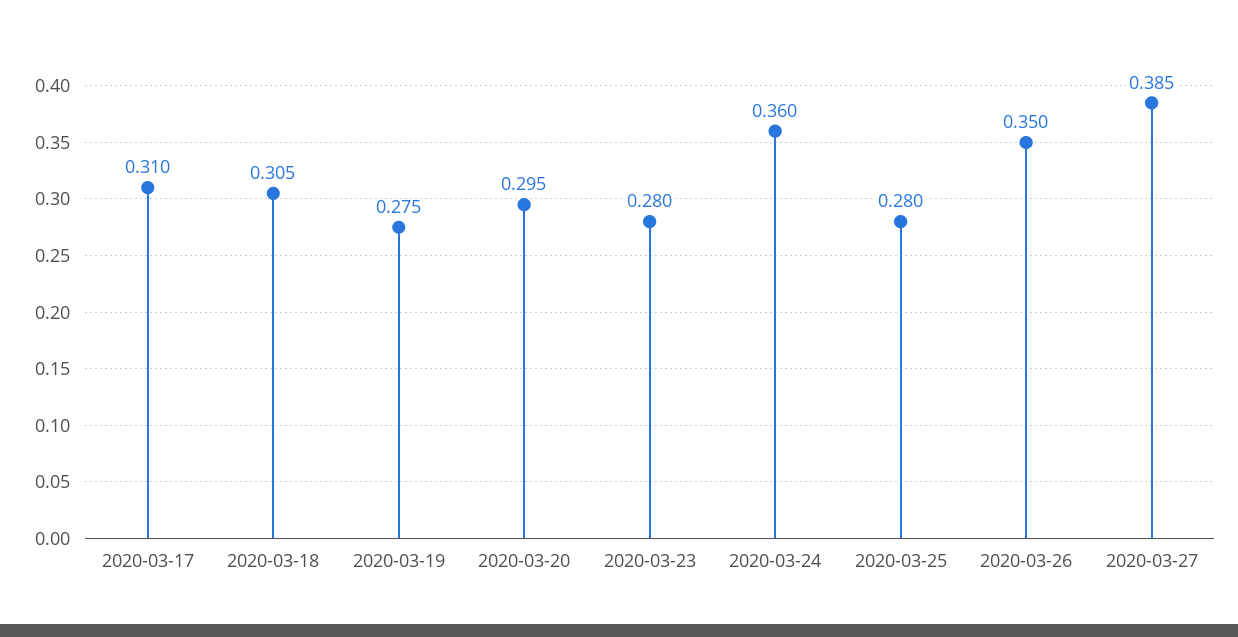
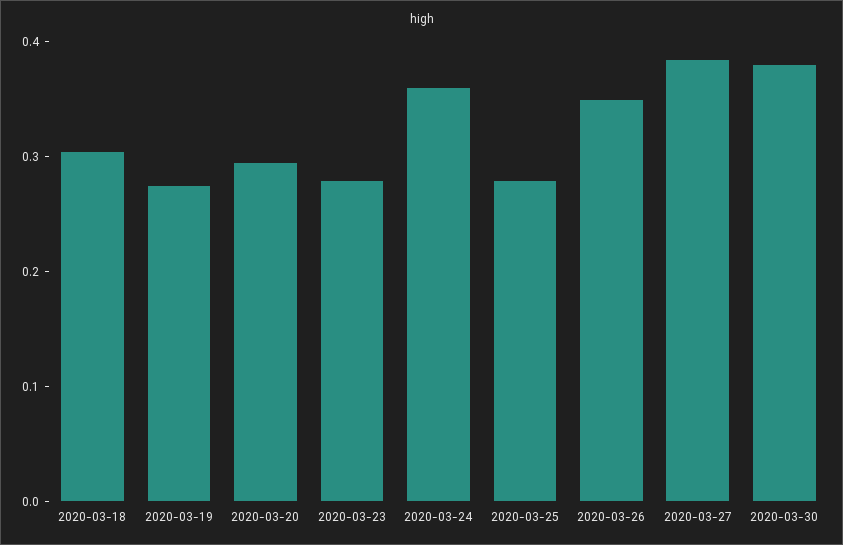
2020-03-17: 0.31 -> none
2020-03-30: none -> 0.38

